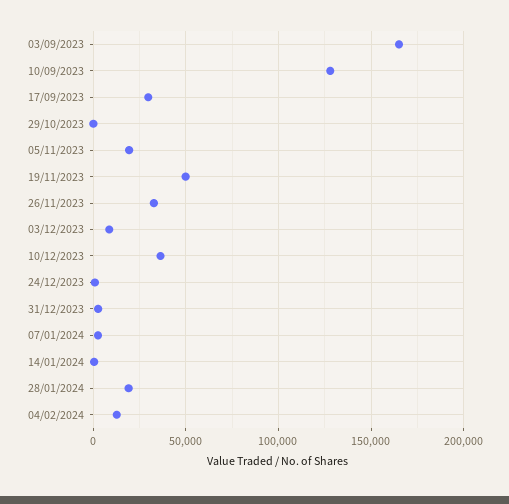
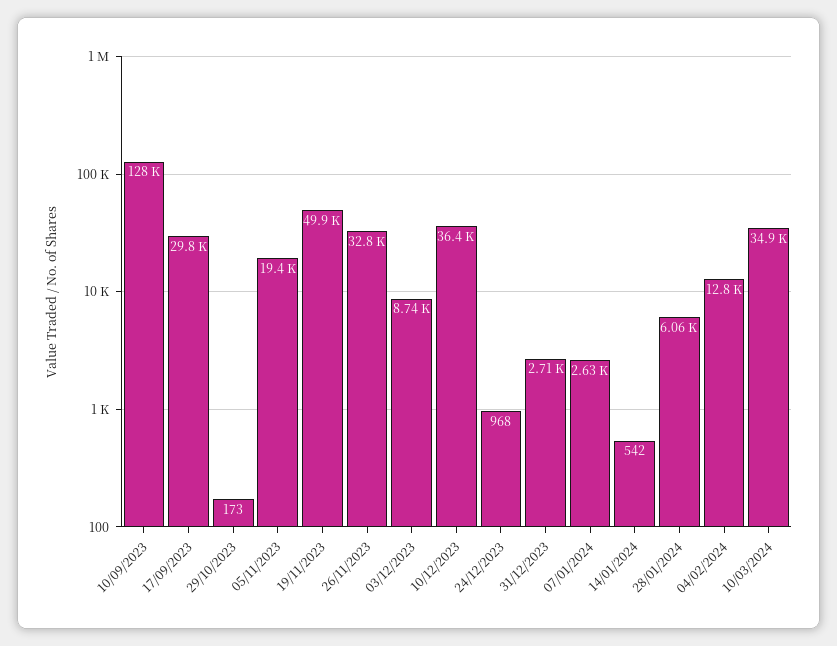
03/09/2023: 165000 -> none
28/01/2024: 20000 -> 6060
10/03/2024: none -> 34900

